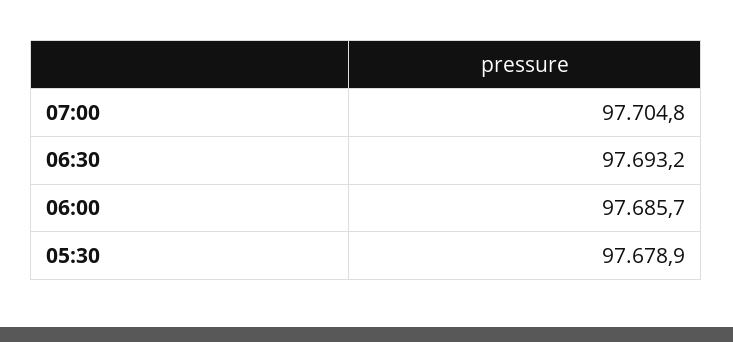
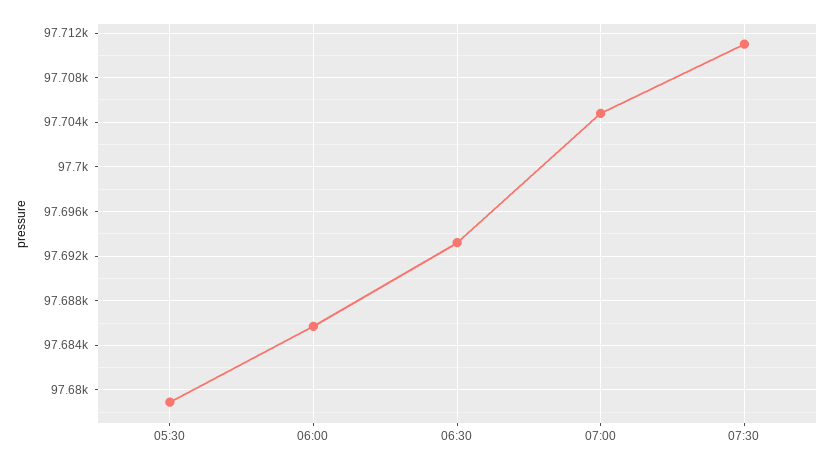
07:30: none -> 97711

